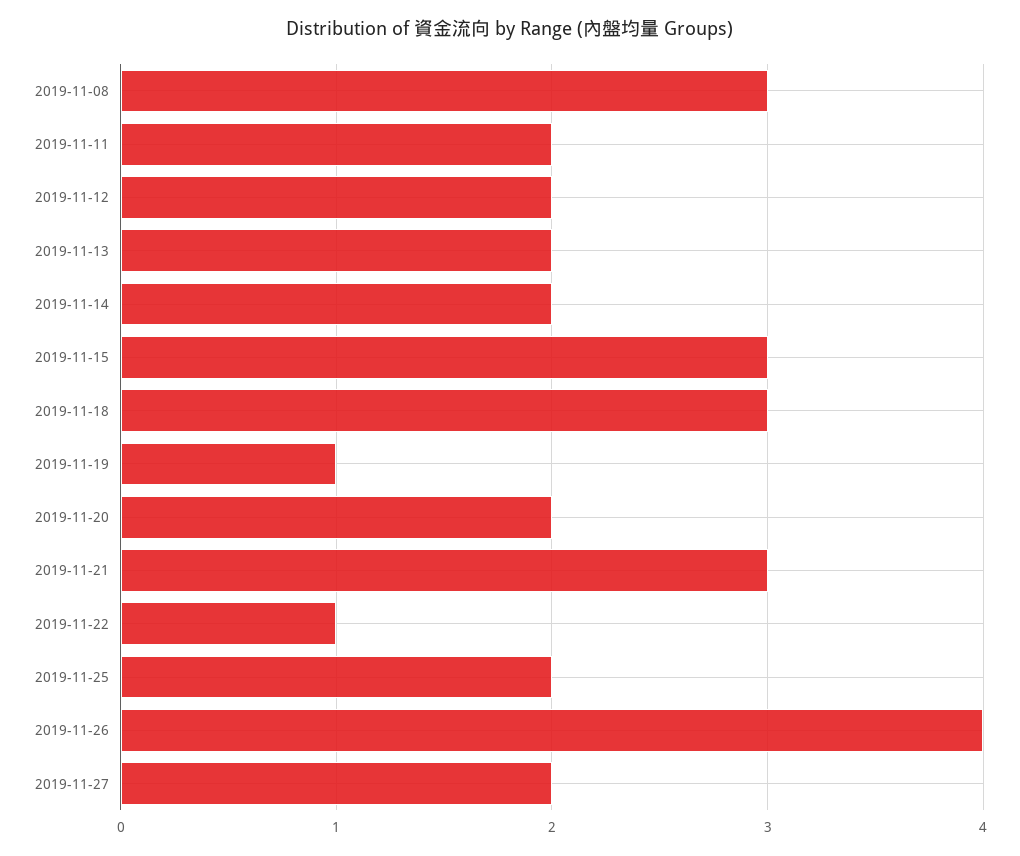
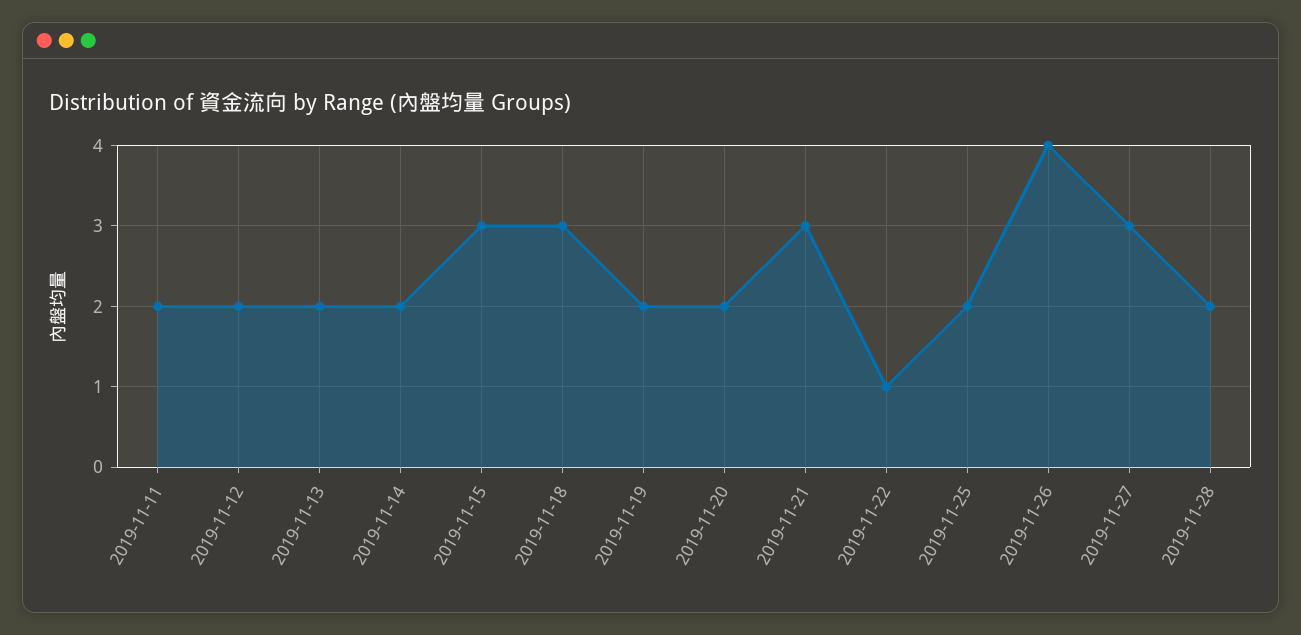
2019-11-08: 3 -> none
2019-11-19: 1 -> 2
2019-11-27: 2 -> 3
2019-11-28: none -> 2

